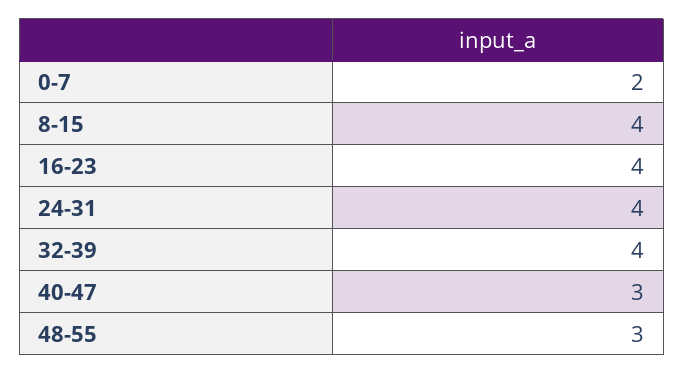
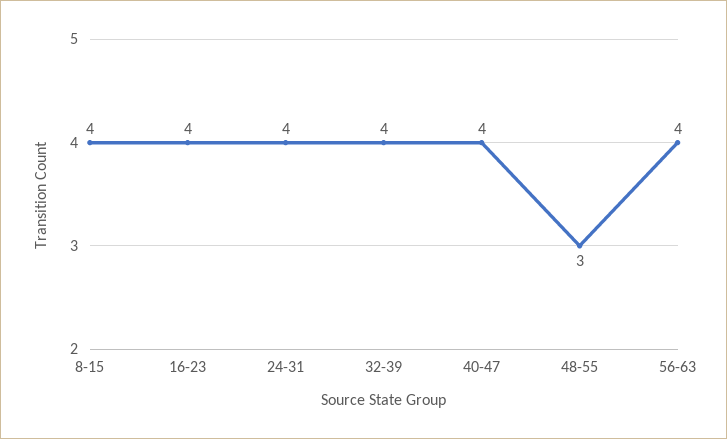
0-7: 2 -> none
40-47: 3 -> 4
56-63: none -> 4

